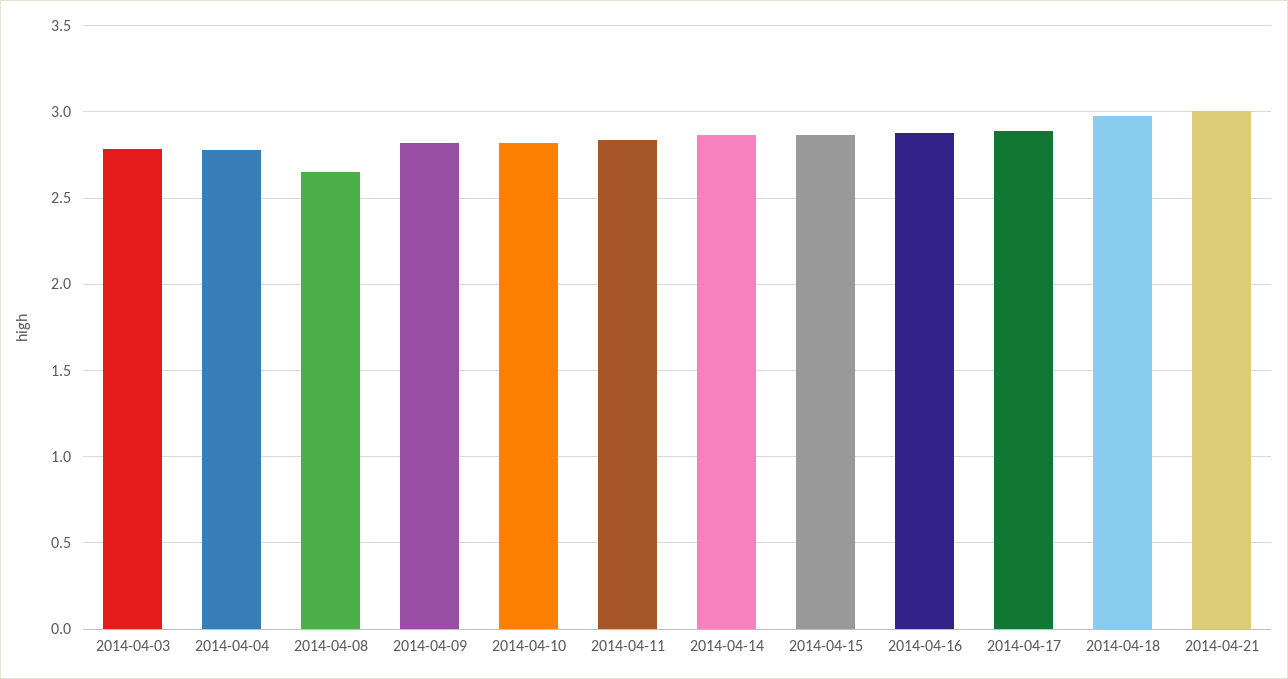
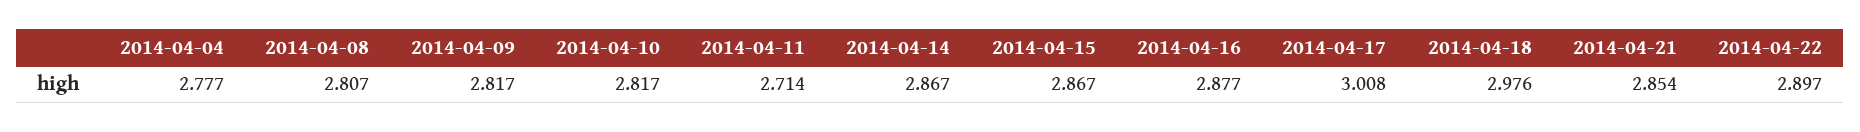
2014-04-03: 2.8 -> none
2014-04-08: 2.65 -> 2.807
2014-04-11: 2.85 -> 2.714
2014-04-17: 2.9 -> 3.008
2014-04-21: 3 -> 2.854
2014-04-22: none -> 2.897

